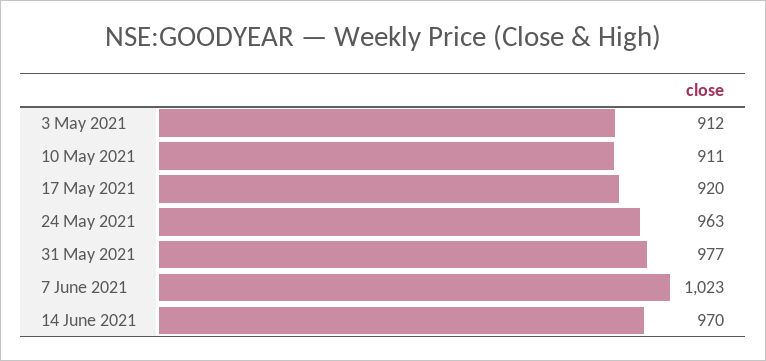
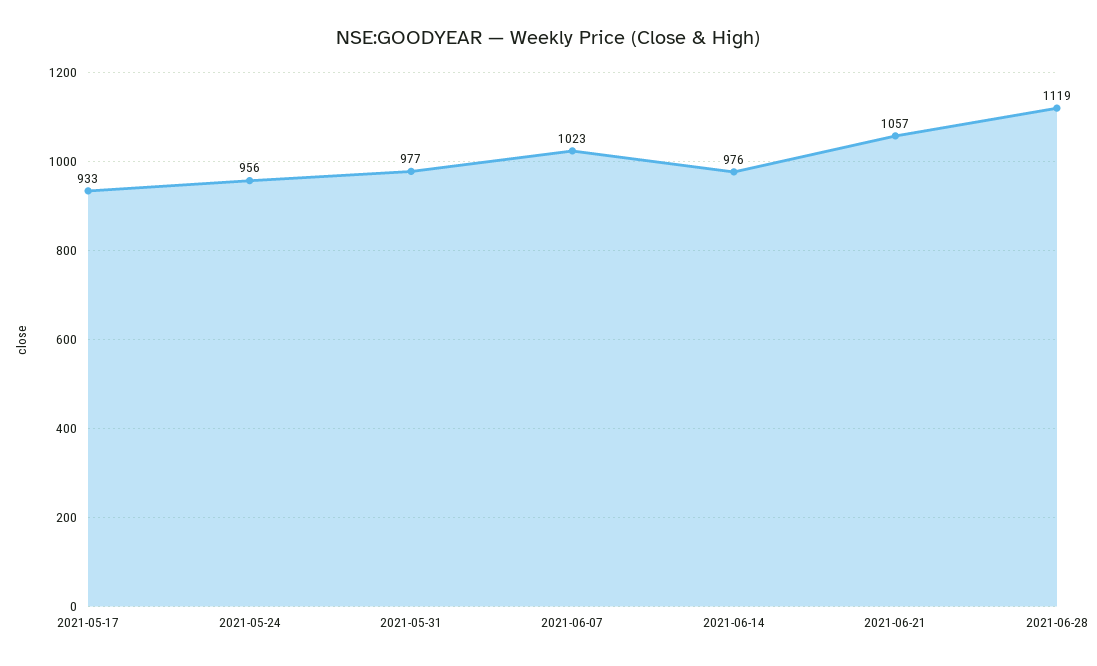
3 May 2021: 912 -> none
10 May 2021: 911 -> none
17 May 2021: 920 -> 933
24 May 2021: 963 -> 956
14 June 2021: 970 -> 976
2021-06-21: none -> 1057
2021-06-28: none -> 1119

